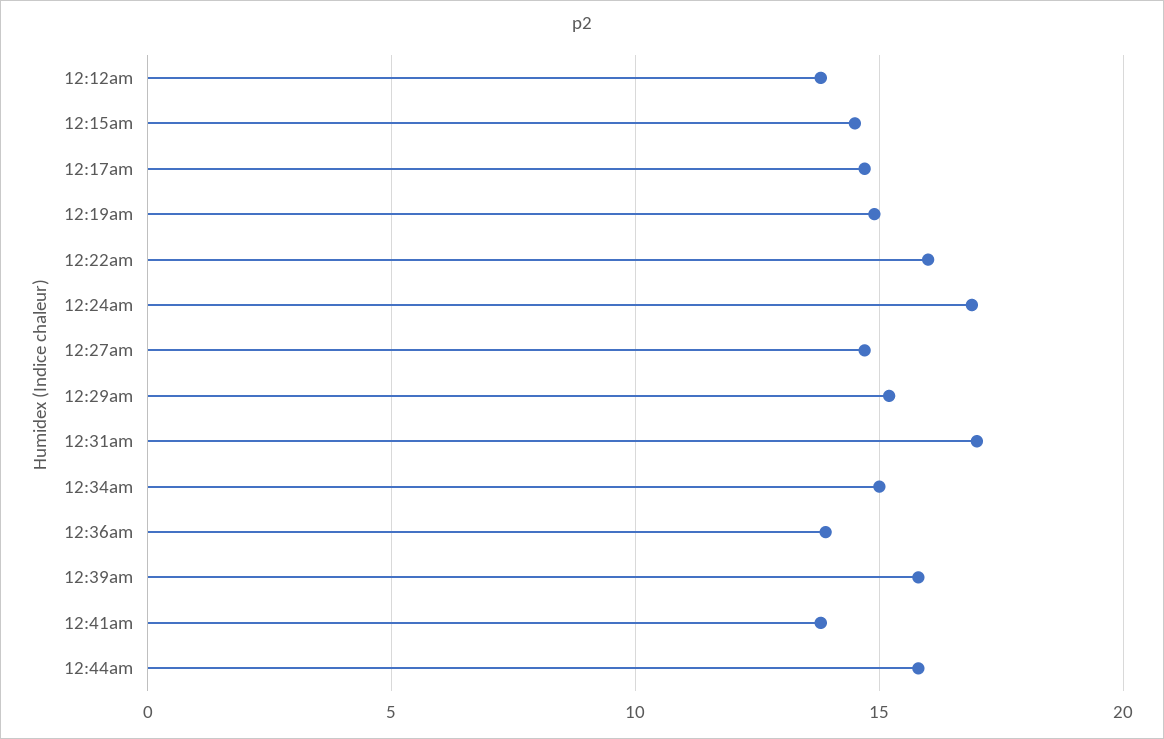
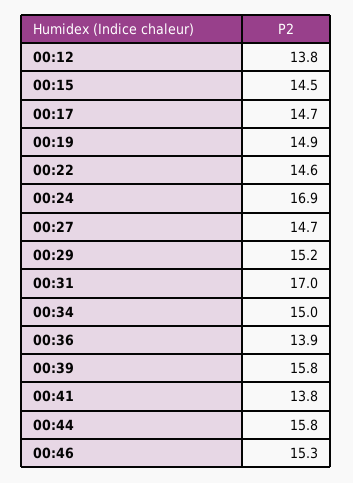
12:22am: 16 -> 14.6
00:46: none -> 15.3

